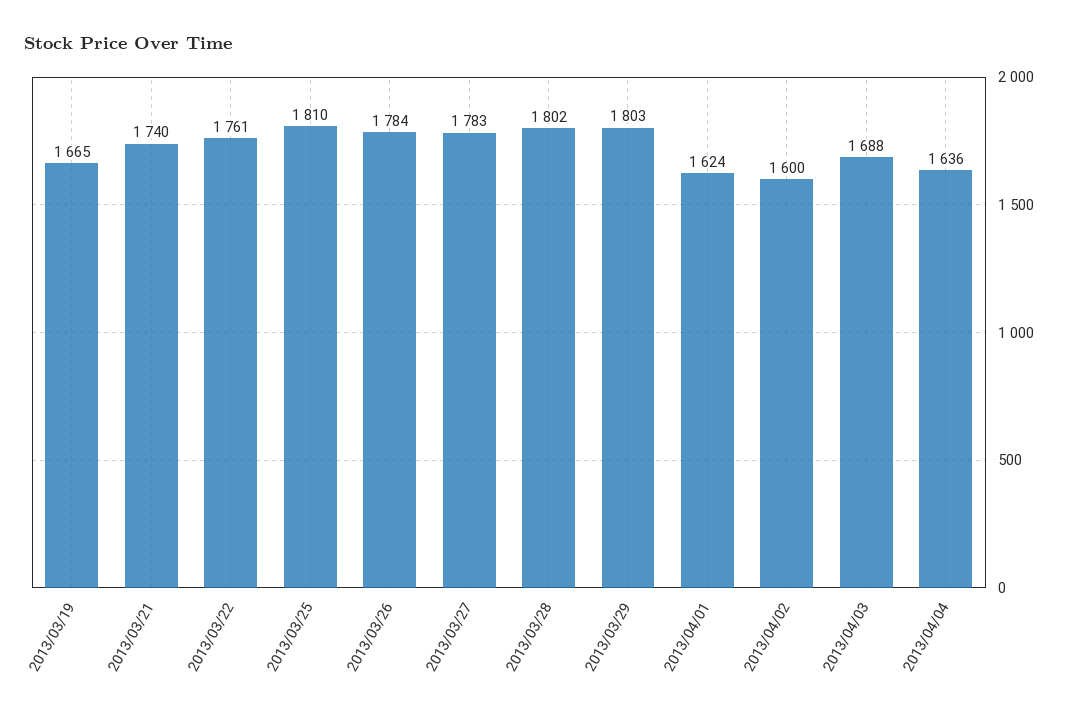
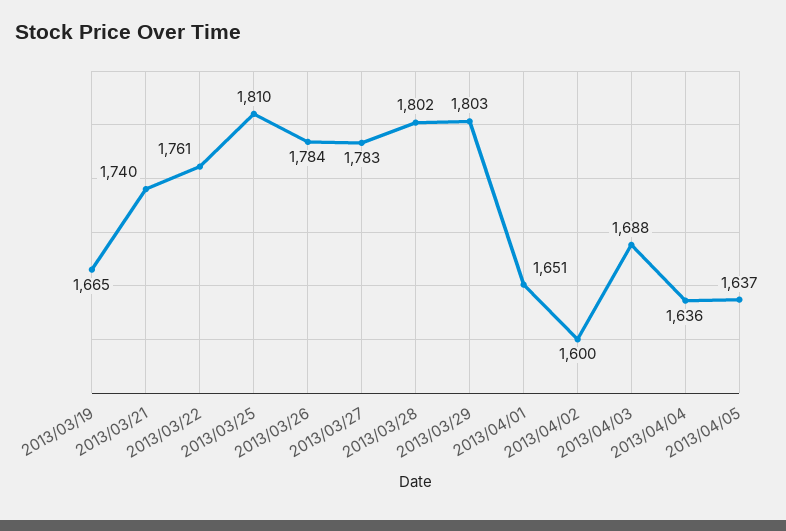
2013/04/01: 1624 -> 1651
2013/04/05: none -> 1637

